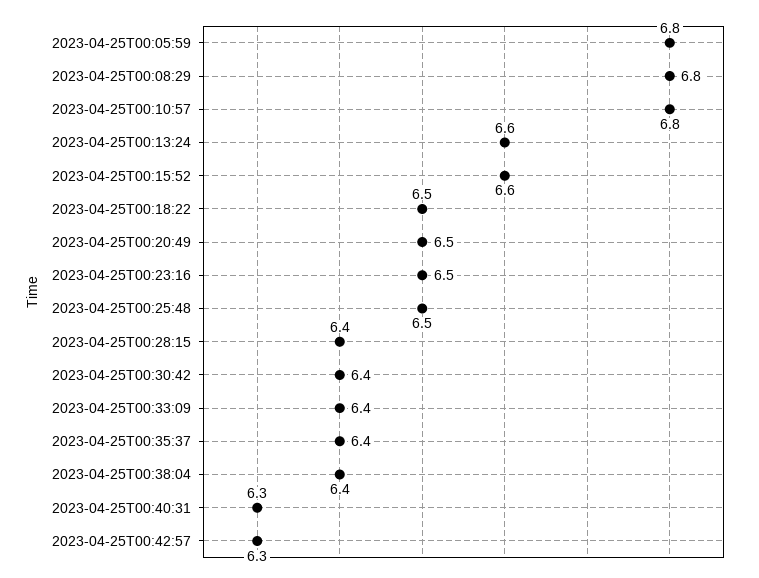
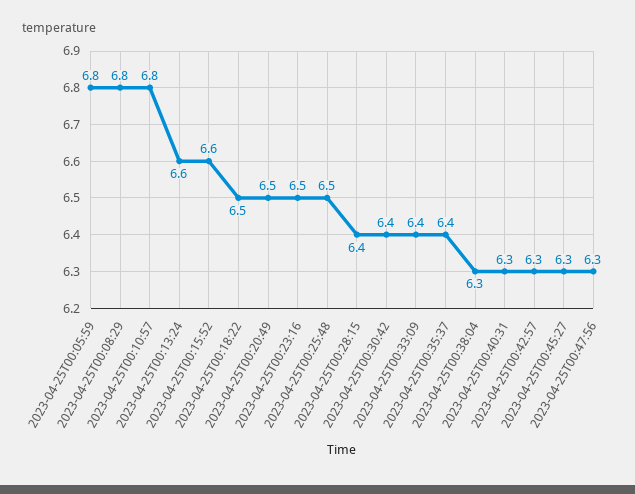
2023-04-25T00:38:04: 6.4 -> 6.3
2023-04-25T00:45:27: none -> 6.3
2023-04-25T00:47:56: none -> 6.3

